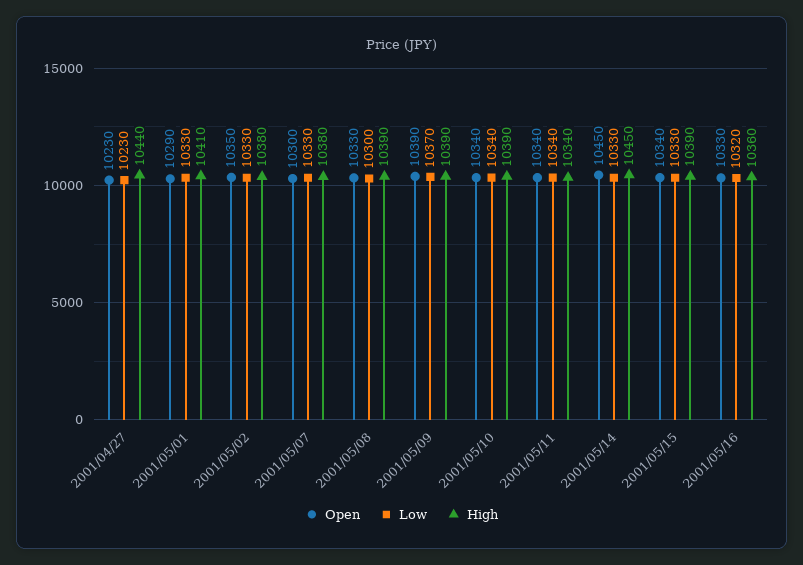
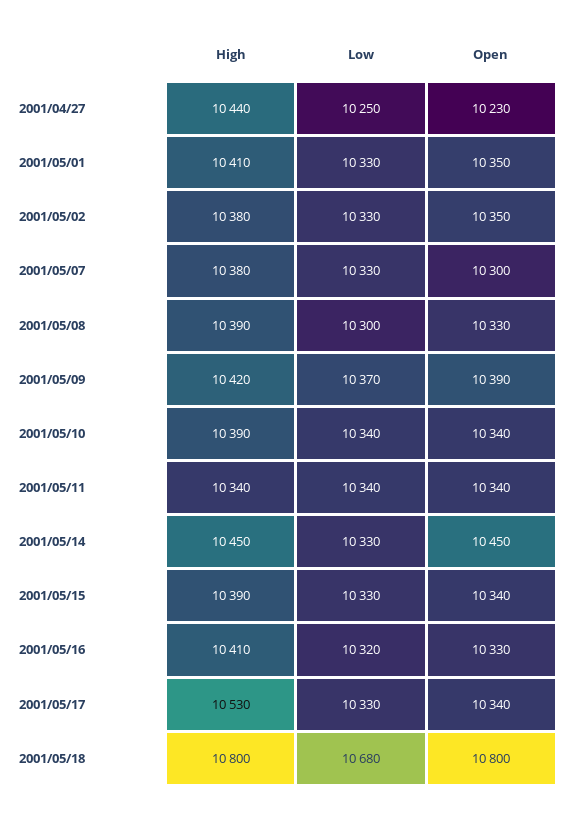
Low, 2001/04/27: 10230 -> 10250
Open, 2001/05/01: 10290 -> 10350
High, 2001/05/09: 10390 -> 10420
High, 2001/05/16: 10360 -> 10410
High, 2001/05/17: none -> 10530
Low, 2001/05/17: none -> 10330
Open, 2001/05/17: none -> 10340
High, 2001/05/18: none -> 10800
Low, 2001/05/18: none -> 10680
Open, 2001/05/18: none -> 10800

